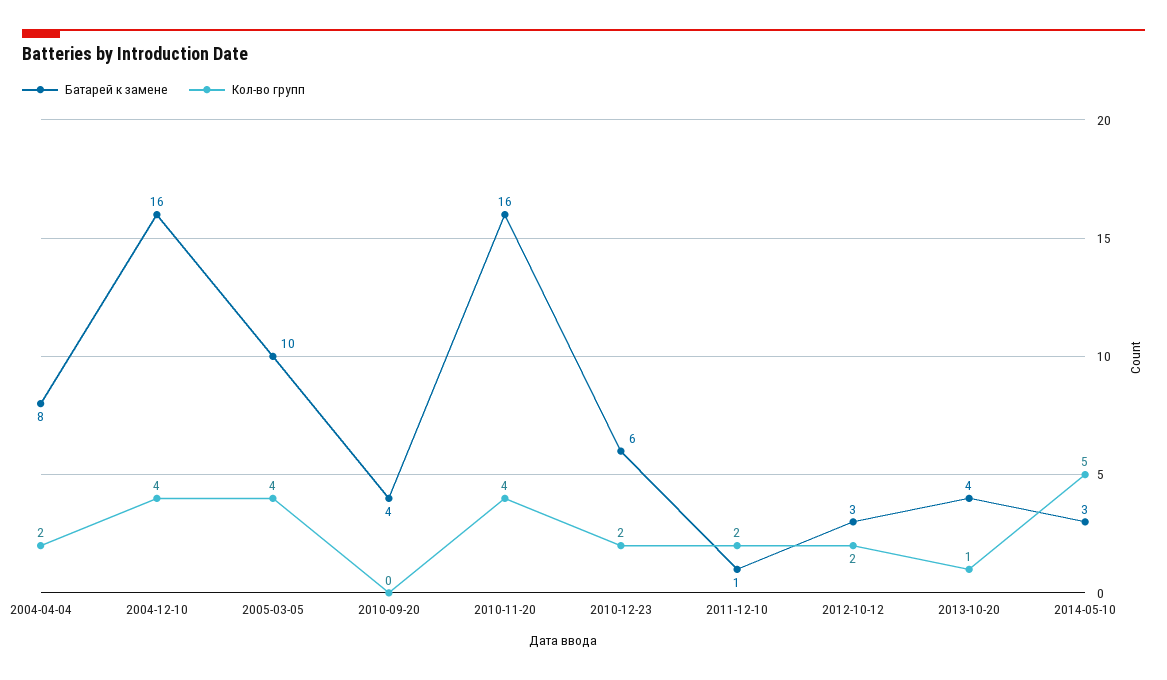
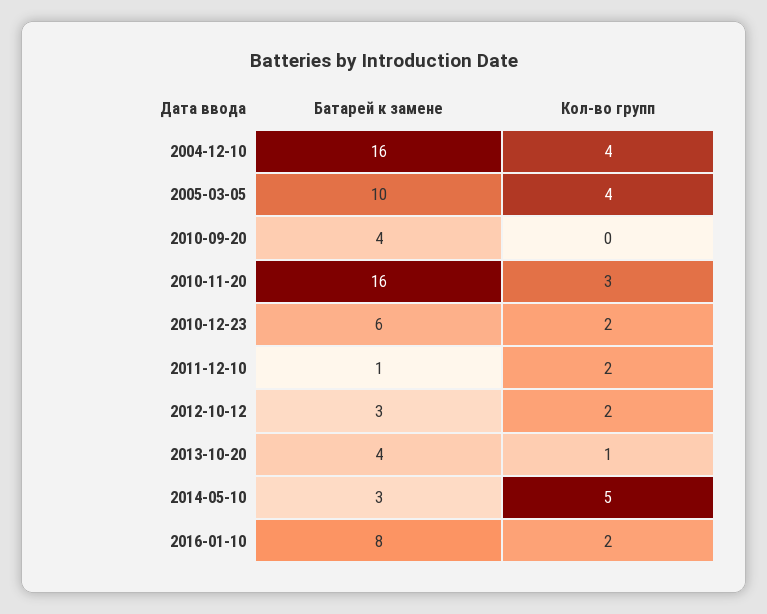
Батарей к замене, 2004-04-04: 8 -> none
Кол-во групп, 2004-04-04: 2 -> none
Кол-во групп, 2010-11-20: 4 -> 3
Батарей к замене, 2016-01-10: none -> 8
Кол-во групп, 2016-01-10: none -> 2

